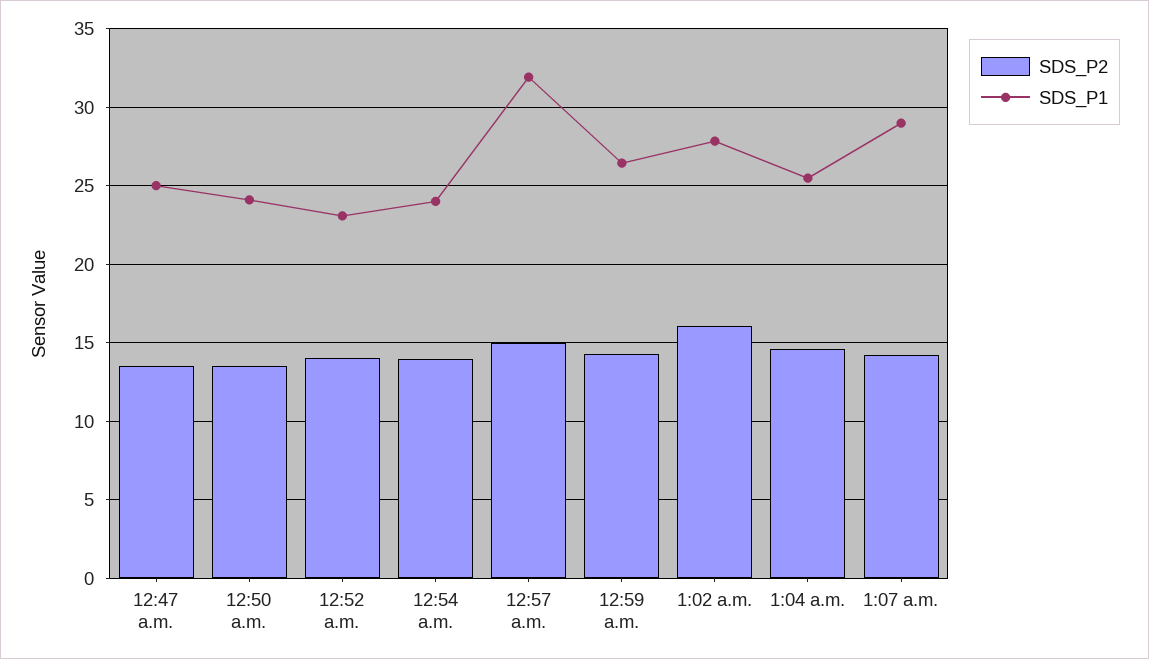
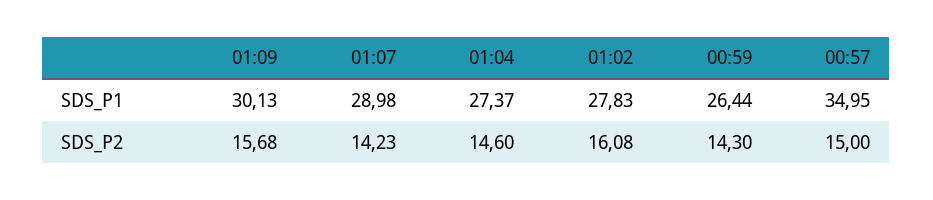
SDS_P2, 12:47 a.m.: 13.5 -> none
SDS_P1, 12:47 a.m.: 25 -> none
SDS_P2, 12:50 a.m.: 13.5 -> none
SDS_P1, 12:50 a.m.: 24 -> none
SDS_P2, 12:52 a.m.: 14 -> none
SDS_P1, 12:52 a.m.: 23 -> none
SDS_P2, 12:54 a.m.: 14 -> none
SDS_P1, 12:54 a.m.: 24 -> none
SDS_P1, 12:57 a.m.: 32 -> 34.95
SDS_P1, 1:04 a.m.: 25.5 -> 27.37
SDS_P1, 01:09: none -> 30.13
SDS_P2, 01:09: none -> 15.68

